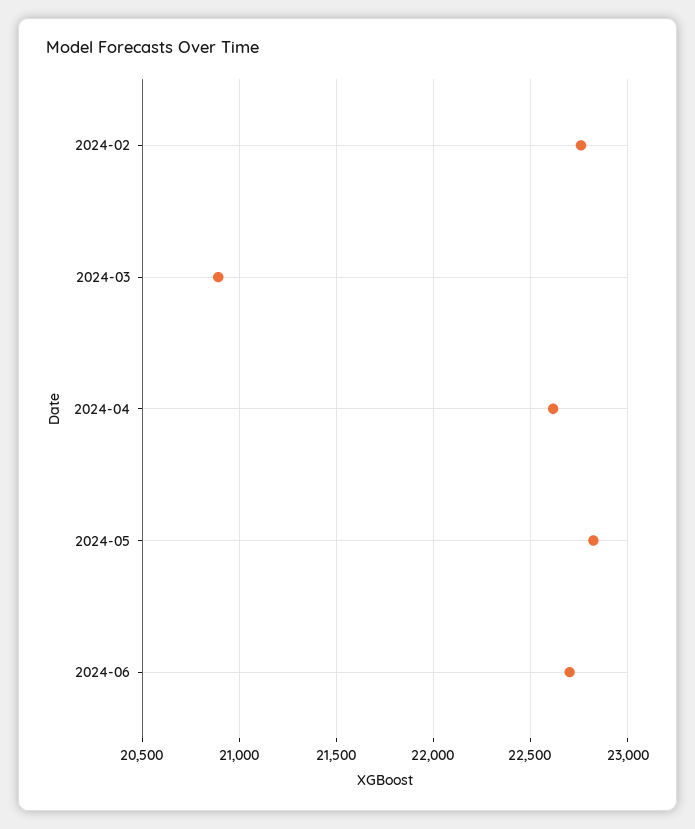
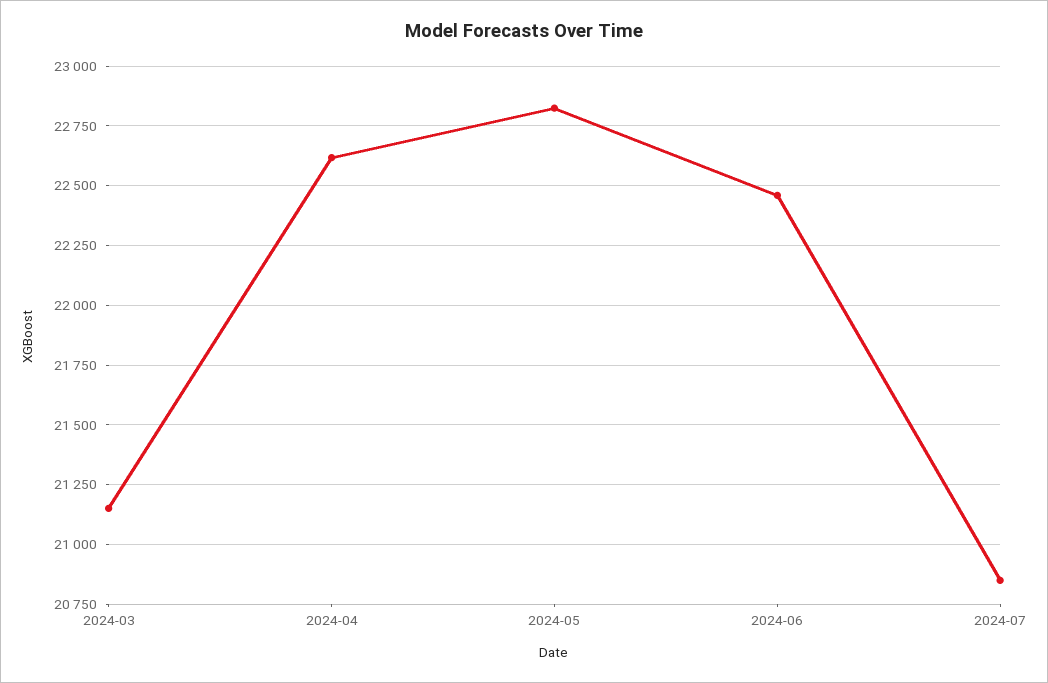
2024-02: 22750 -> none
2024-03: 20900 -> 21150
2024-06: 22700 -> 22450
2024-07: none -> 20850

